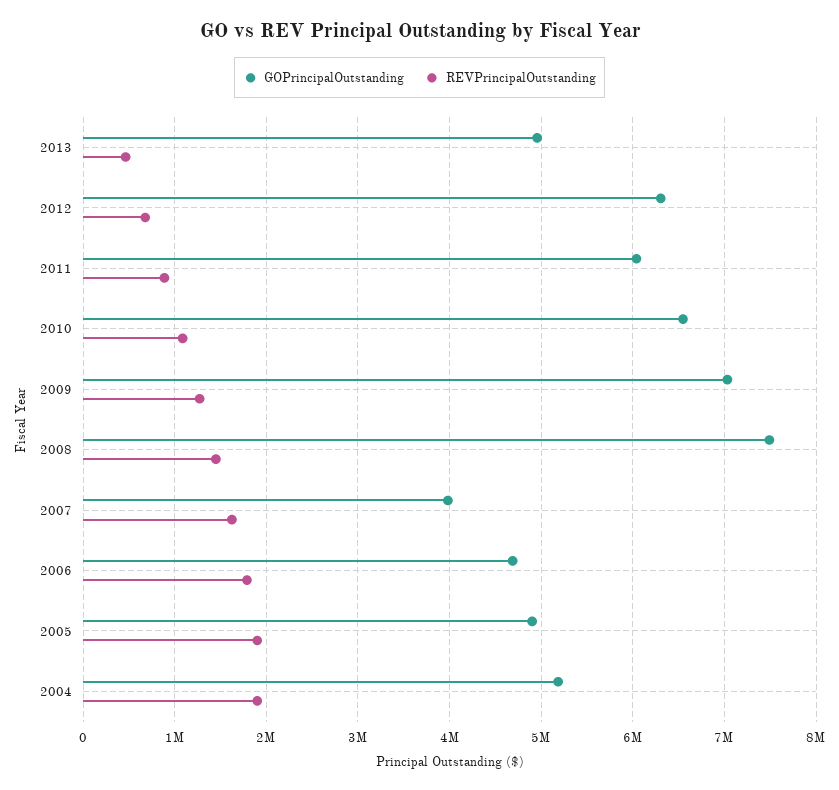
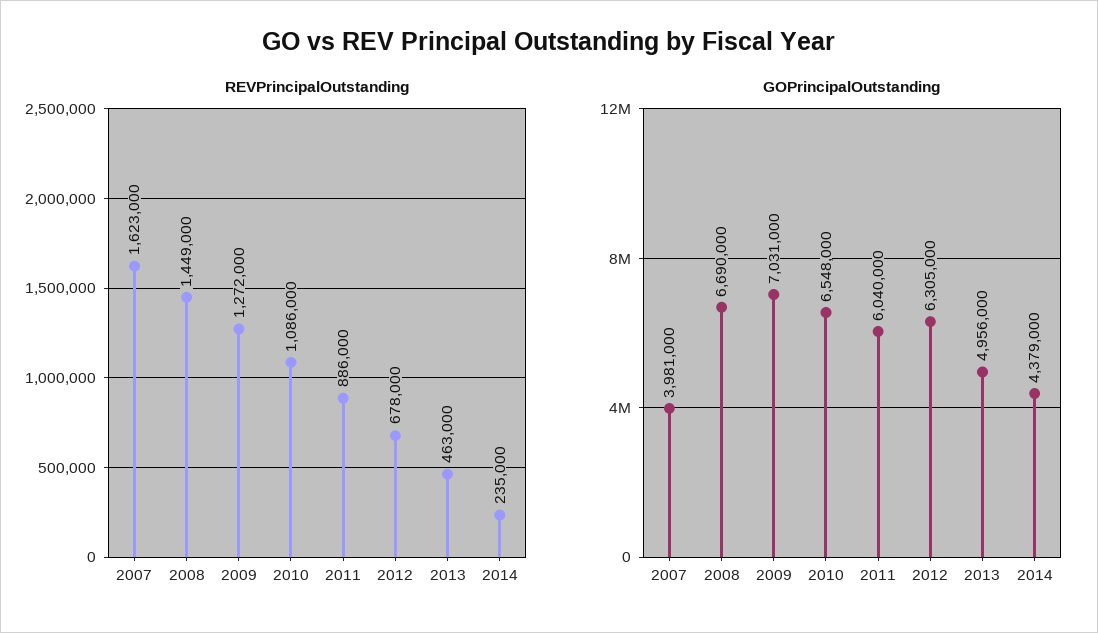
GOPrincipalOutstanding, 2008: 7500000 -> 6690000
GOPrincipalOutstanding, 2006: 4700000 -> none
REVPrincipalOutstanding, 2006: 1800000 -> none
GOPrincipalOutstanding, 2005: 4900000 -> none
REVPrincipalOutstanding, 2005: 1900000 -> none
GOPrincipalOutstanding, 2004: 5200000 -> none
REVPrincipalOutstanding, 2004: 1900000 -> none
REVPrincipalOutstanding, 2014: none -> 235000
GOPrincipalOutstanding, 2014: none -> 4379000

